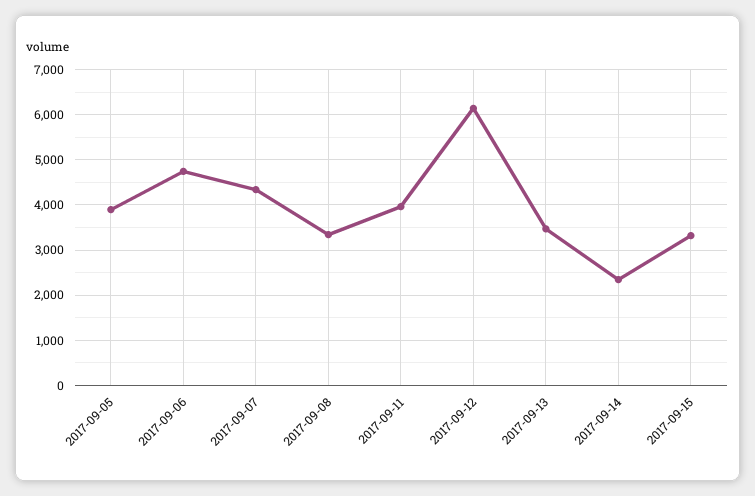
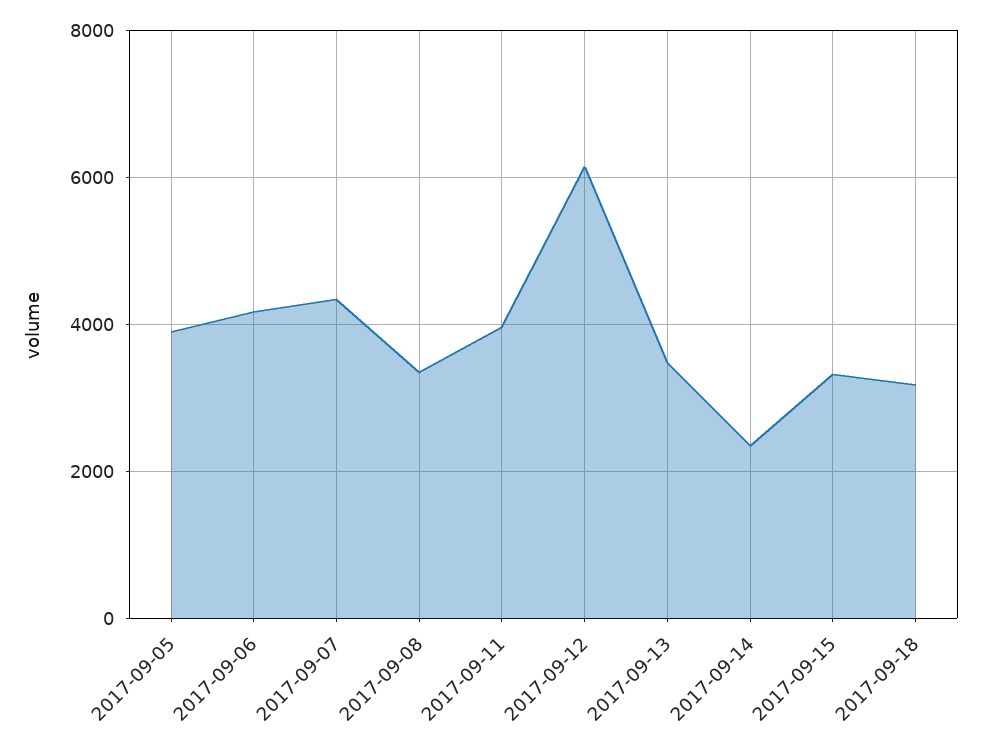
2017-09-06: 4800 -> 4200
2017-09-18: none -> 3200

